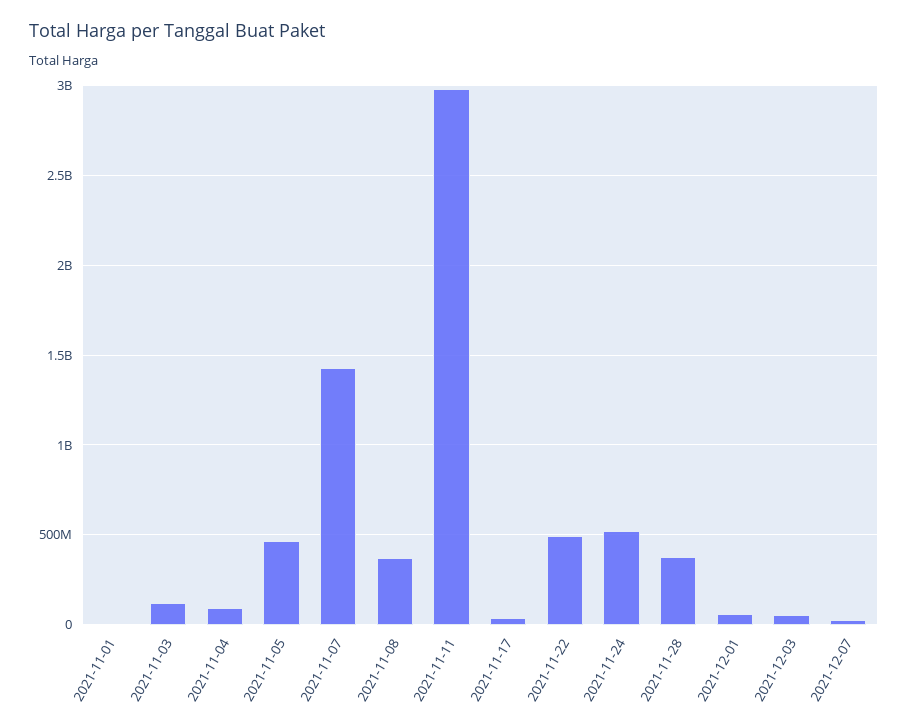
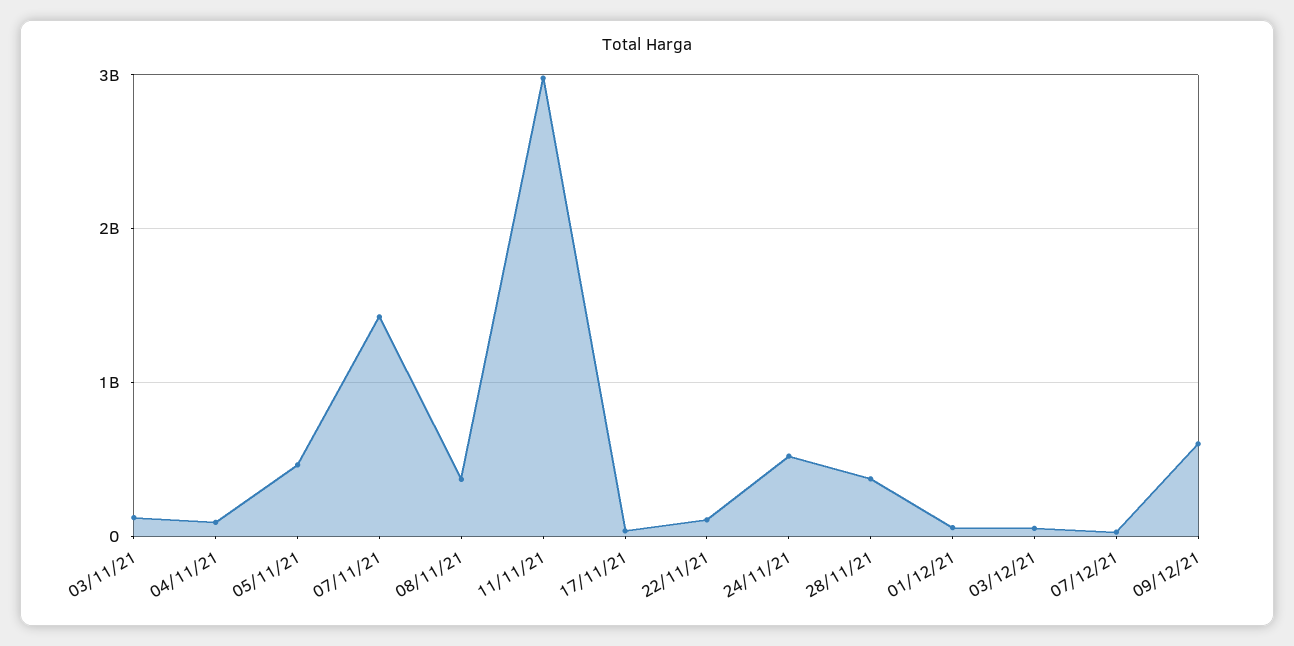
2021-11-01: 0 -> none
2021-11-22: 500000000 -> 100000000
09/12/21: none -> 600000000

